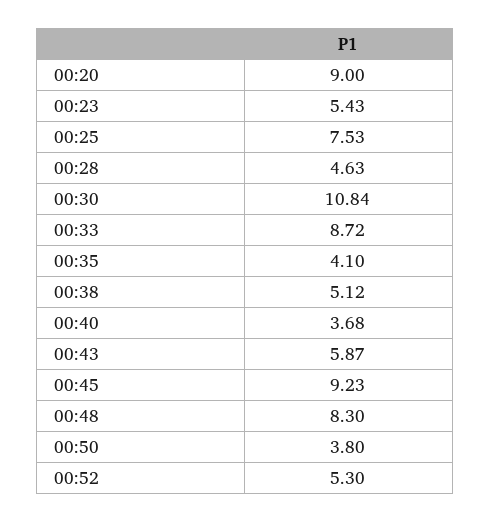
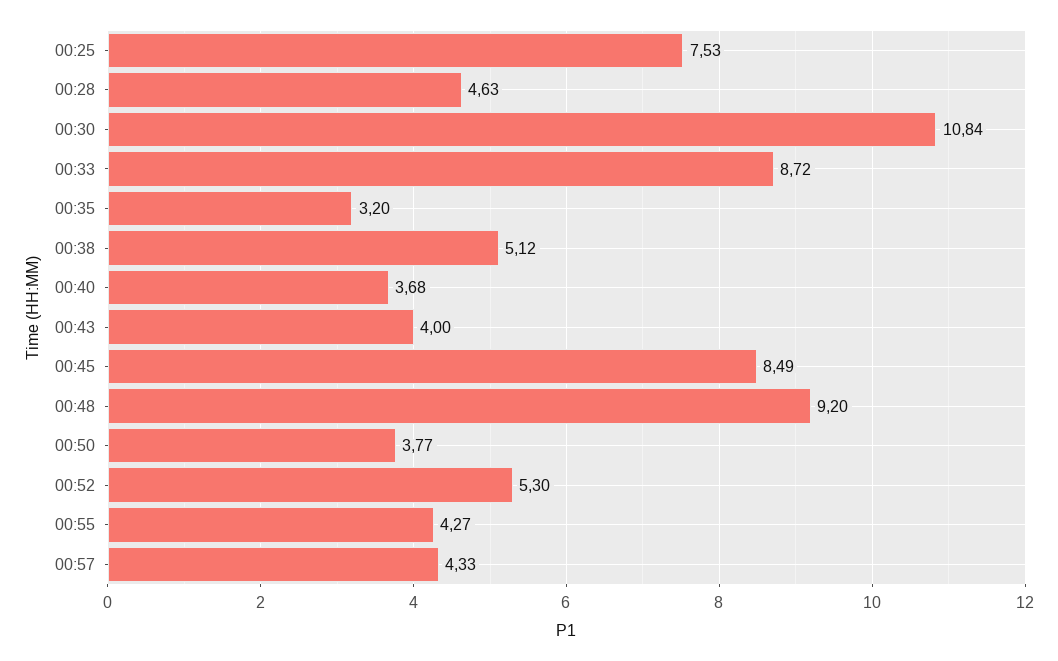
00:20: 9 -> none
00:23: 5.43 -> none
00:35: 4.1 -> 3.2
00:43: 5.87 -> 4
00:45: 9.23 -> 8.49
00:48: 8.3 -> 9.2
00:50: 3.8 -> 3.77
00:55: none -> 4.27
00:57: none -> 4.33

